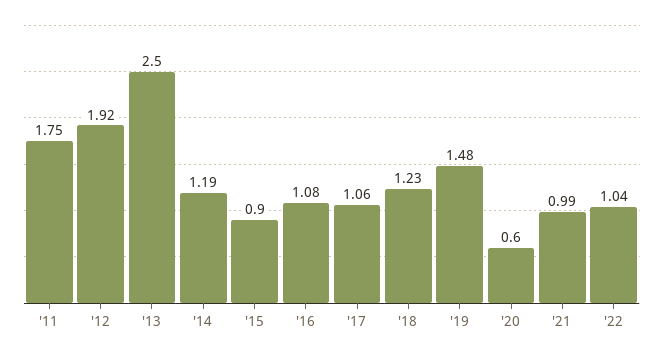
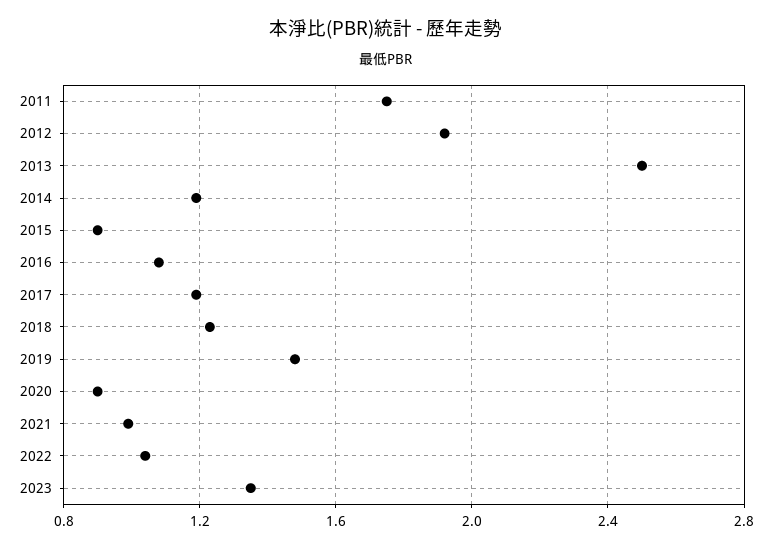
'17: 1.06 -> 1.2
'20: 0.6 -> 0.9
2023: none -> 1.35

